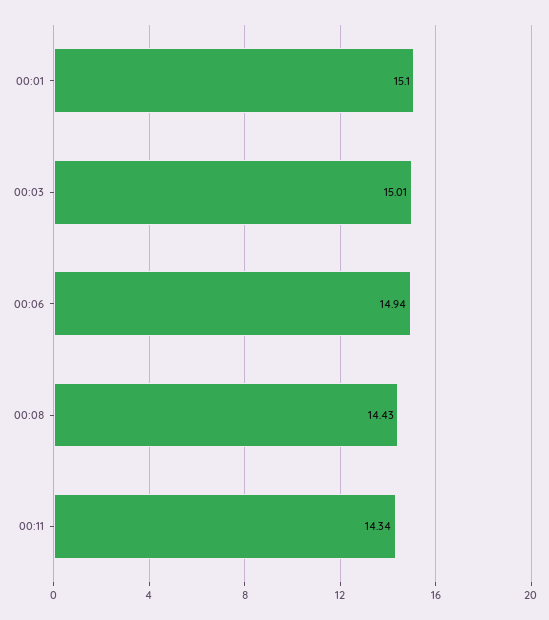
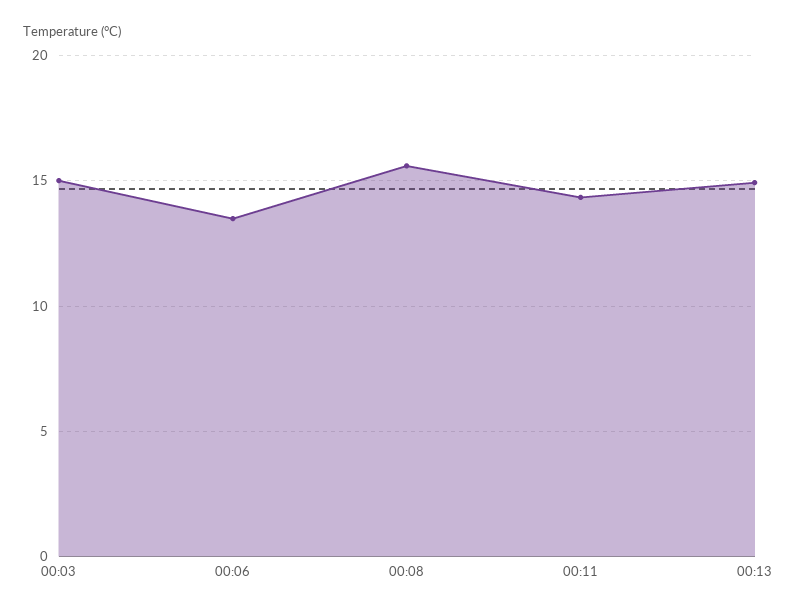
00:01: 15.1 -> none
00:06: 14.94 -> 13.5
00:08: 14.43 -> 15.5
00:13: none -> 15

